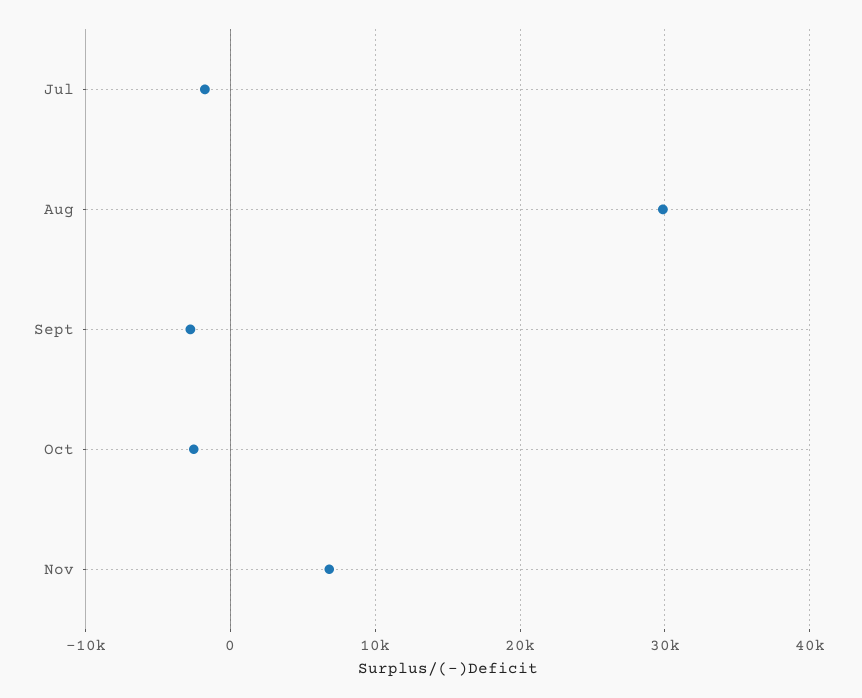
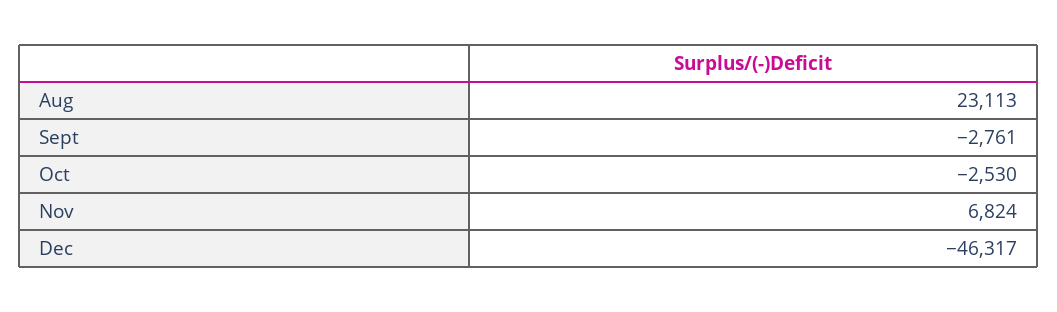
Jul: -2000 -> none
Aug: 30000 -> 23113
Dec: none -> -46317

